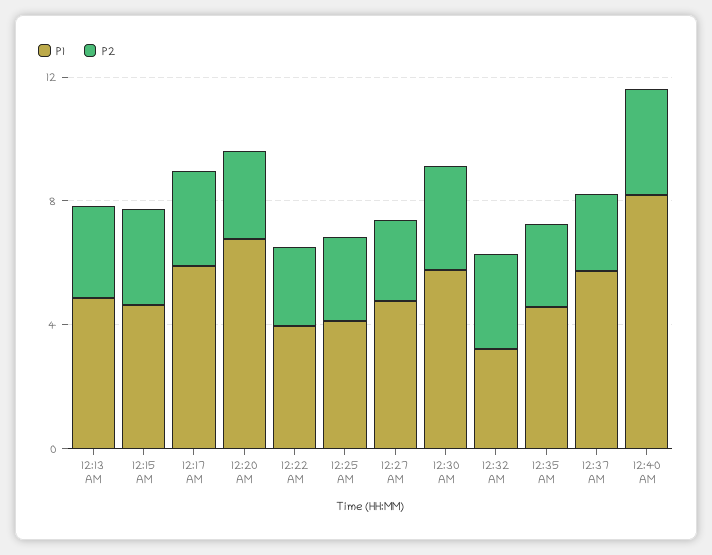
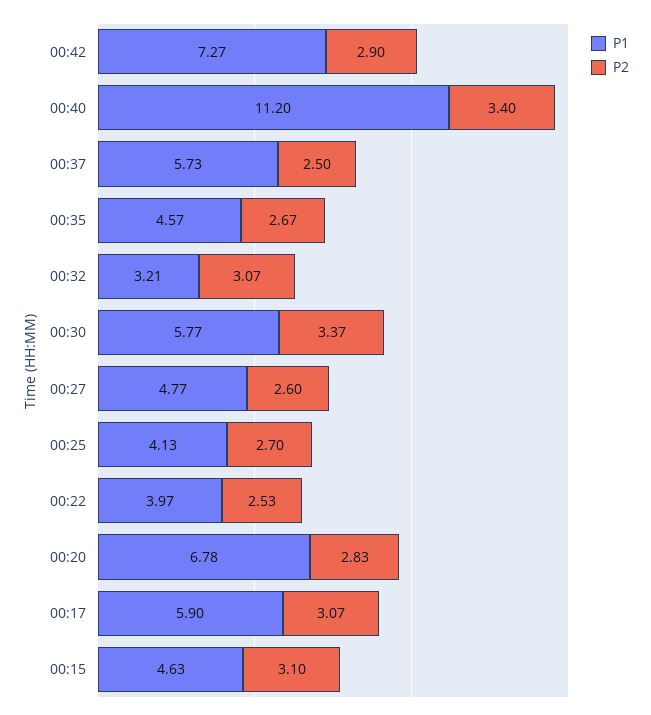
P1, 12:13 AM: 5 -> none
P2, 12:13 AM: 3 -> none
P1, 12:40 AM: 8 -> 11.2
P1, 00:42: none -> 7.27
P2, 00:42: none -> 2.9

